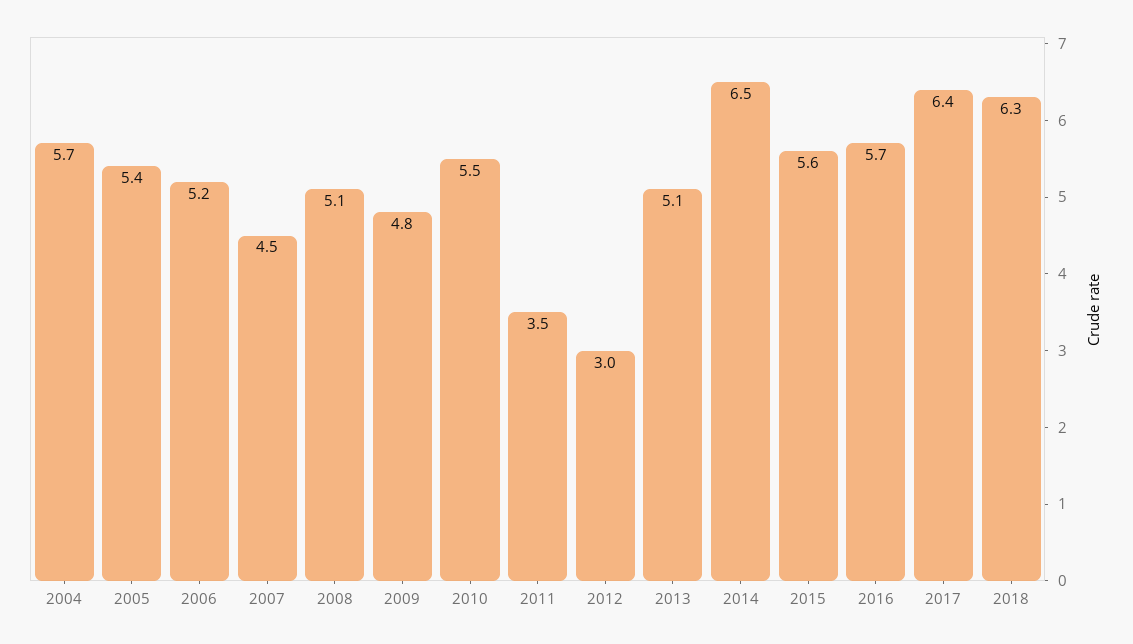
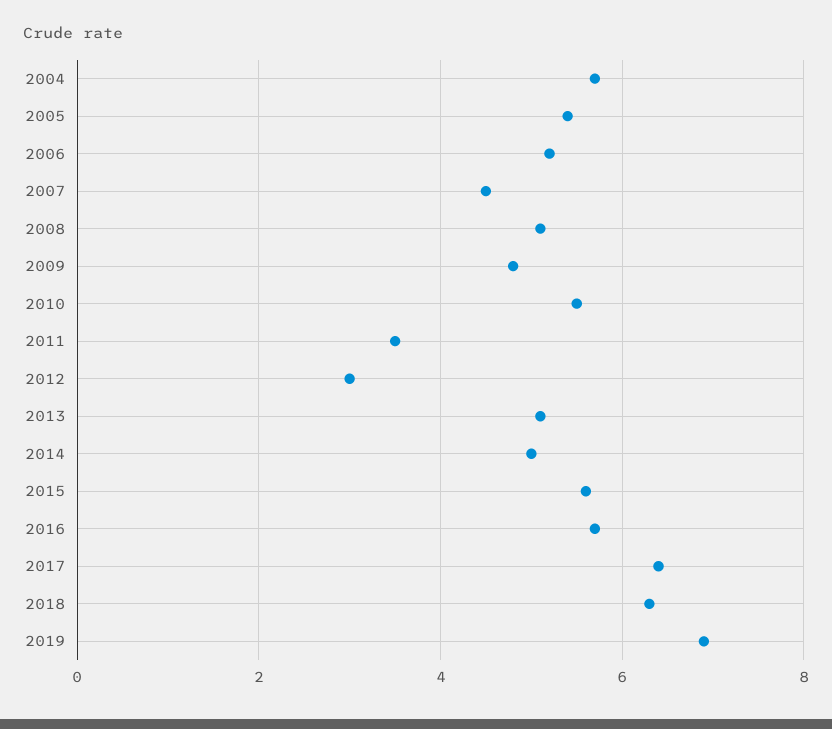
2014: 6.5 -> 5
2019: none -> 7

